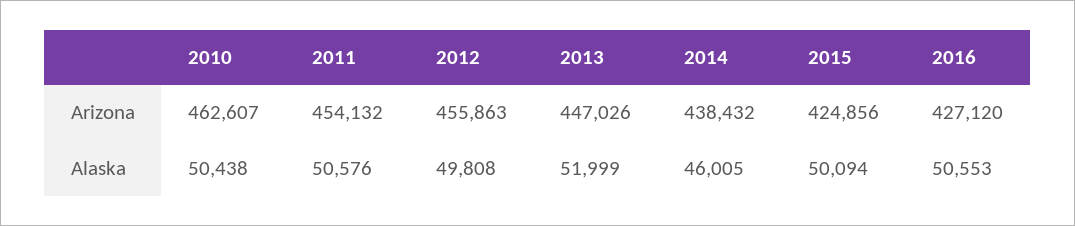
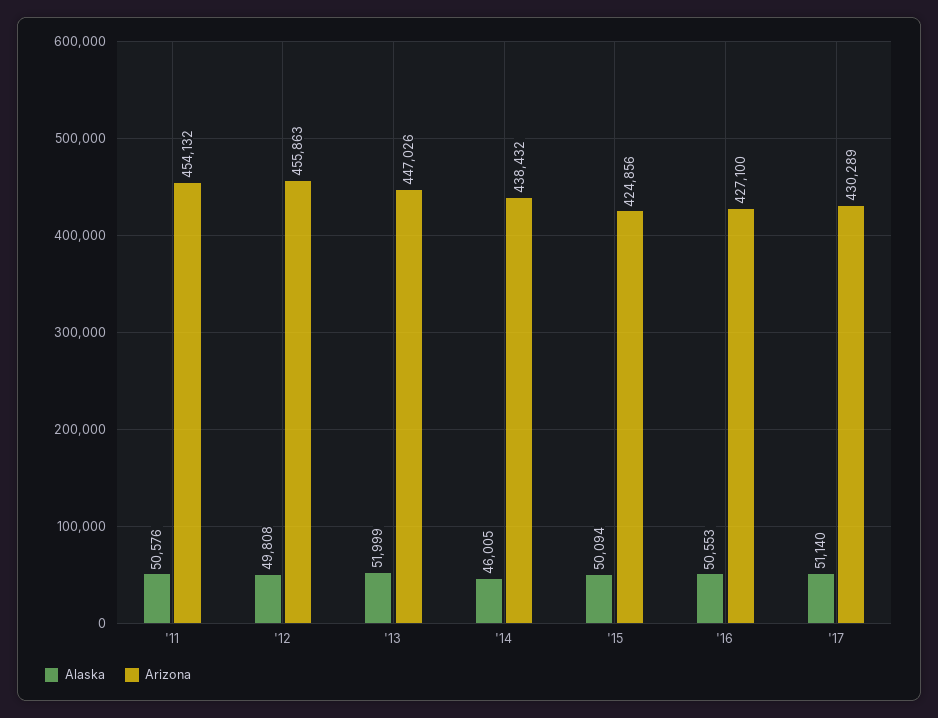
Arizona, 2010: 462607 -> none
Arizona, 2016: 427120 -> 427100
Alaska, 2010: 50438 -> none
Alaska, '17: none -> 51140
Arizona, '17: none -> 430289

